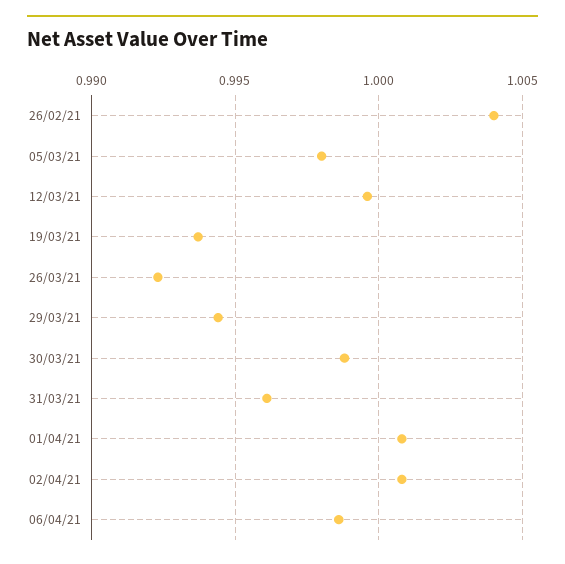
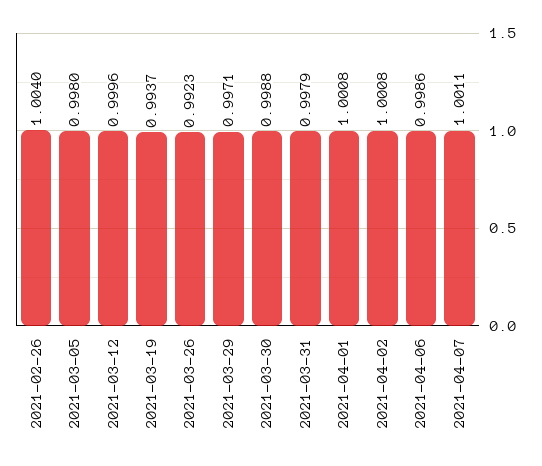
29/03/21: 0.9945 -> 0.9971
31/03/21: 0.996 -> 0.9979
2021-04-07: none -> 1.0011

